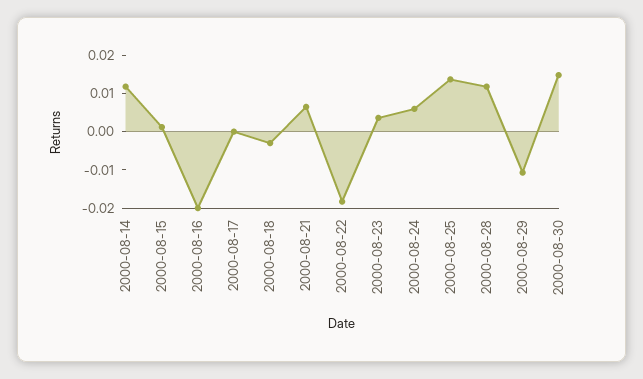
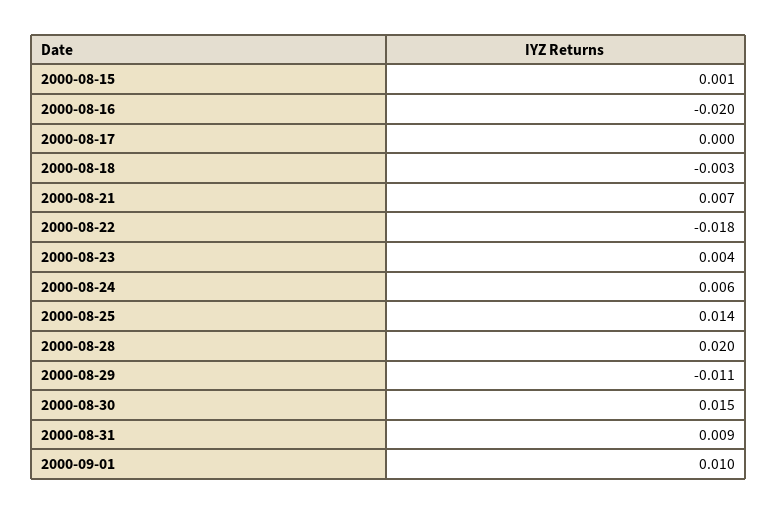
2000-08-14: 0.0125 -> none
2000-08-28: 0.0125 -> 0.02
2000-08-31: none -> 0.009
2000-09-01: none -> 0.01

